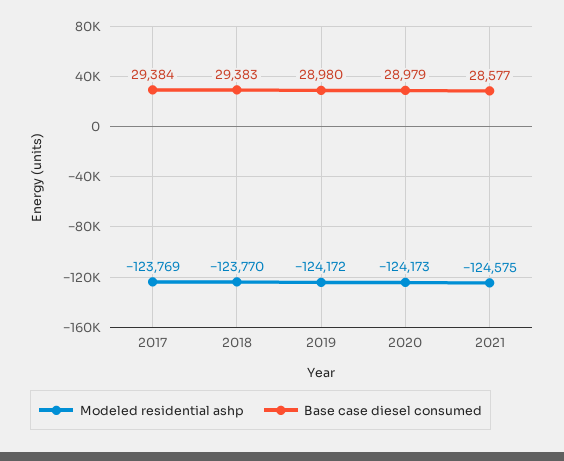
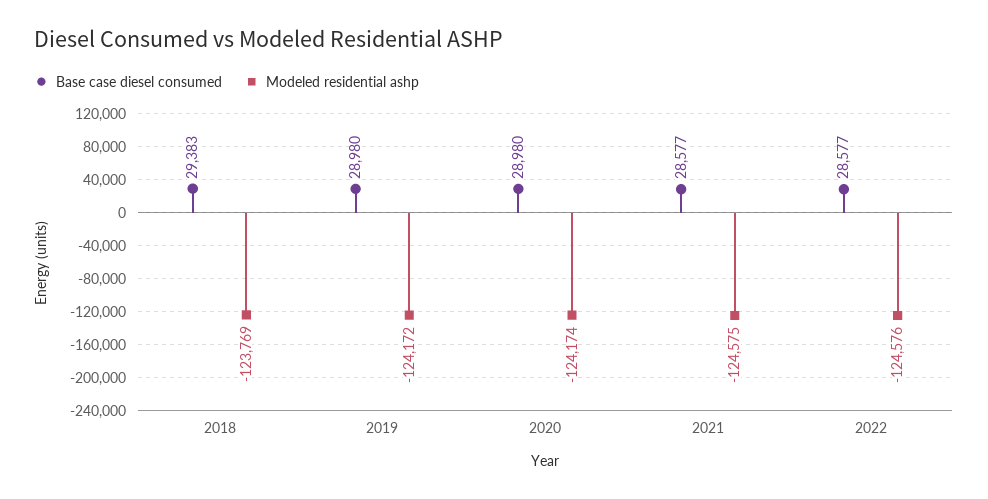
Modeled residential ashp, 2017: -123769 -> none
Base case diesel consumed, 2017: 29384 -> none
Modeled residential ashp, 2018: -123770 -> -123769
Modeled residential ashp, 2020: -124173 -> -124174
Base case diesel consumed, 2020: 28979 -> 28980
Base case diesel consumed, 2022: none -> 28577
Modeled residential ashp, 2022: none -> -124576

